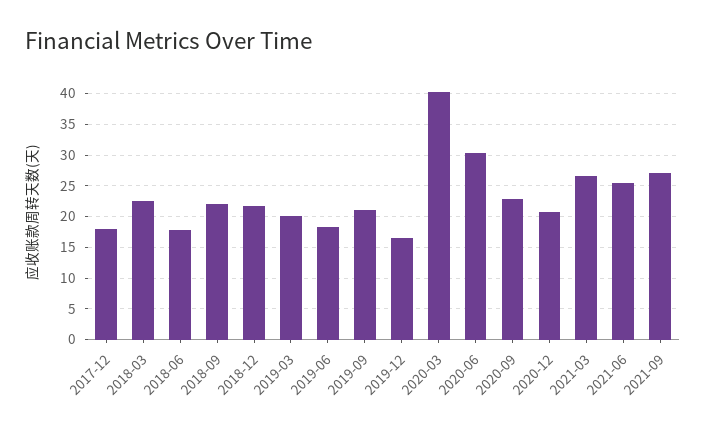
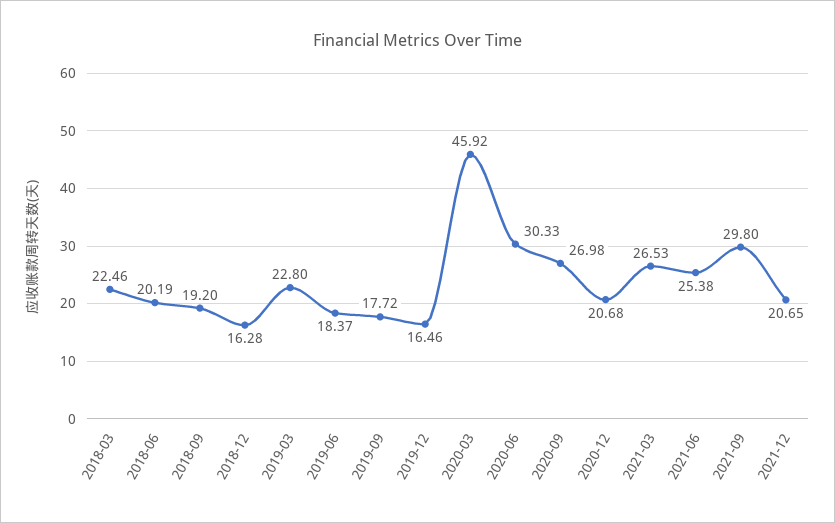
2017-12: 18 -> none
2018-06: 18 -> 20.19
2018-09: 22 -> 19.2
2018-12: 22 -> 16.28
2019-03: 20 -> 22.8
2019-09: 21 -> 17.72
2020-03: 40 -> 45.92
2020-09: 23 -> 26.98
2021-09: 27 -> 29.8
2021-12: none -> 20.65

